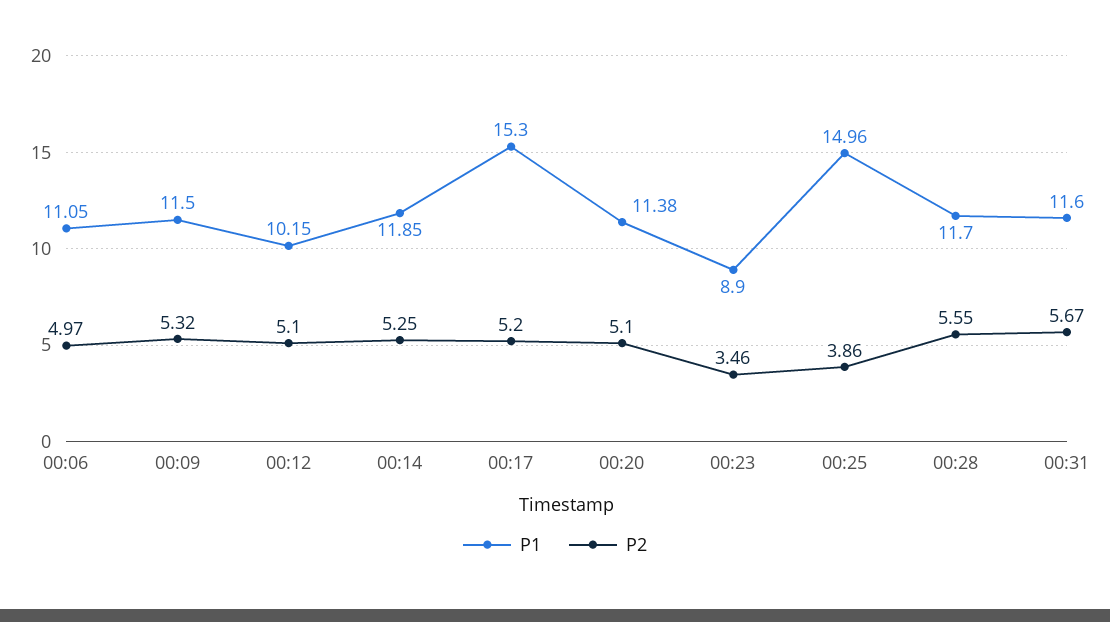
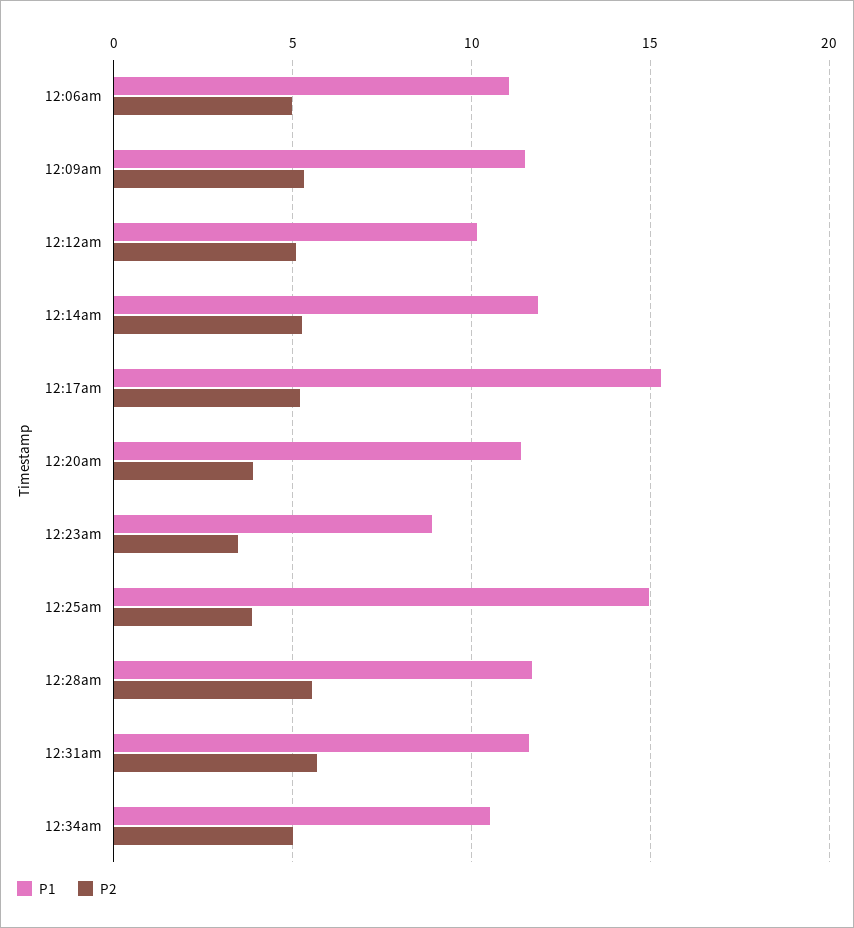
P2, 00:20: 5.1 -> 4
P1, 12:34am: none -> 10.5
P2, 12:34am: none -> 5

